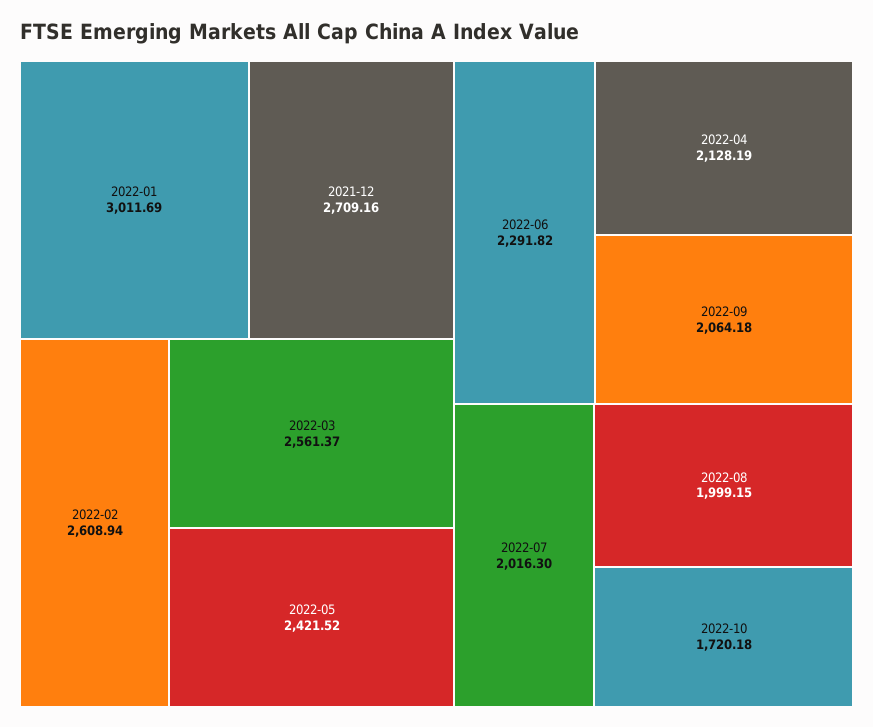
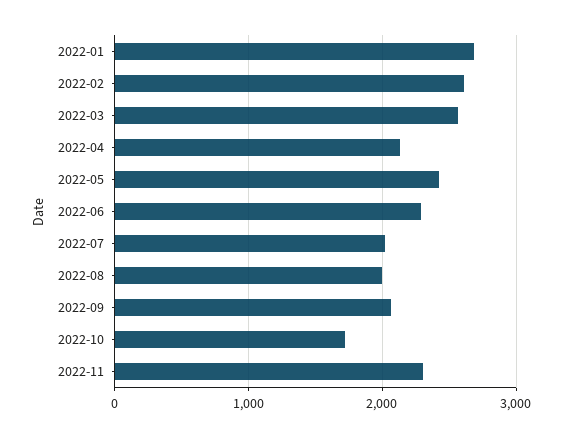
2022-01: 3011.69 -> 2700
2021-12: 2709.16 -> none
2022-11: none -> 2300

